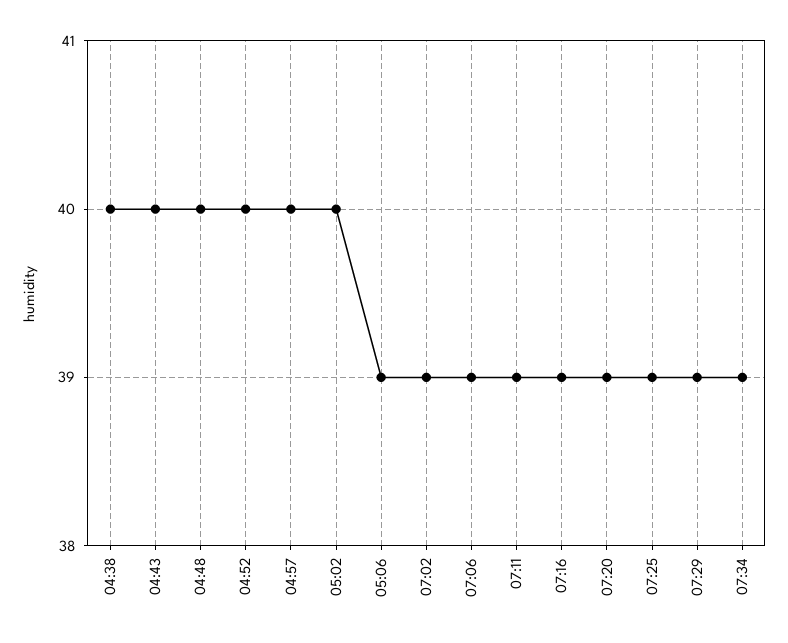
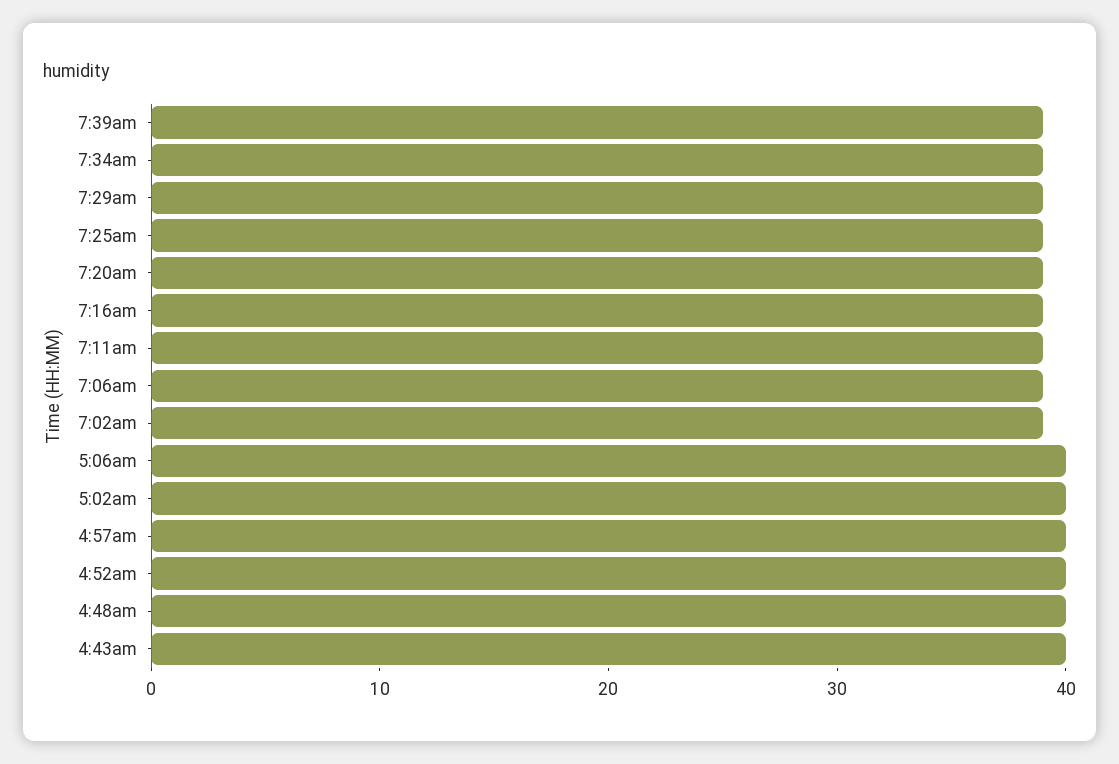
04:38: 40 -> none
05:06: 39 -> 40
7:39am: none -> 39

